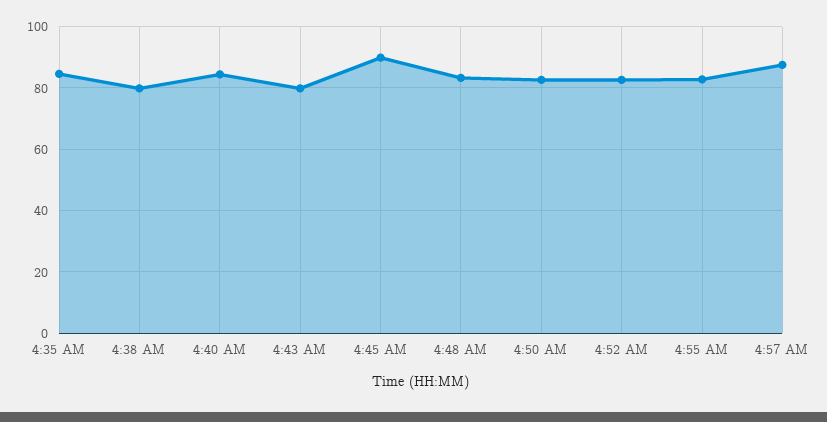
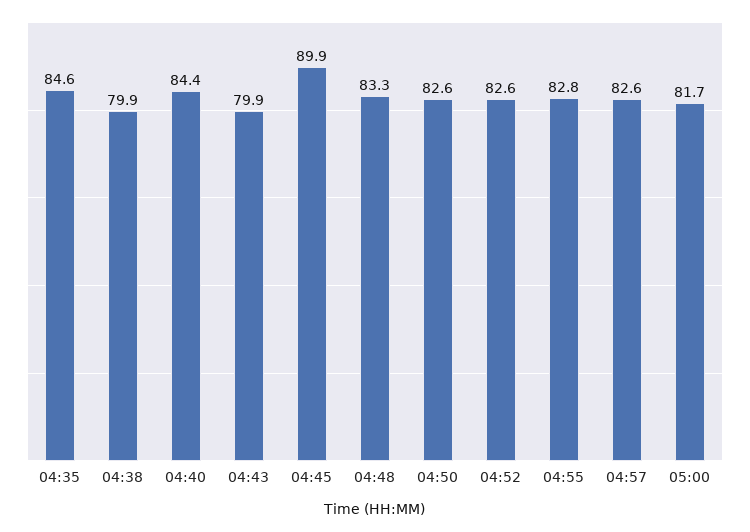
4:57 AM: 88 -> 82.6
05:00: none -> 81.7

